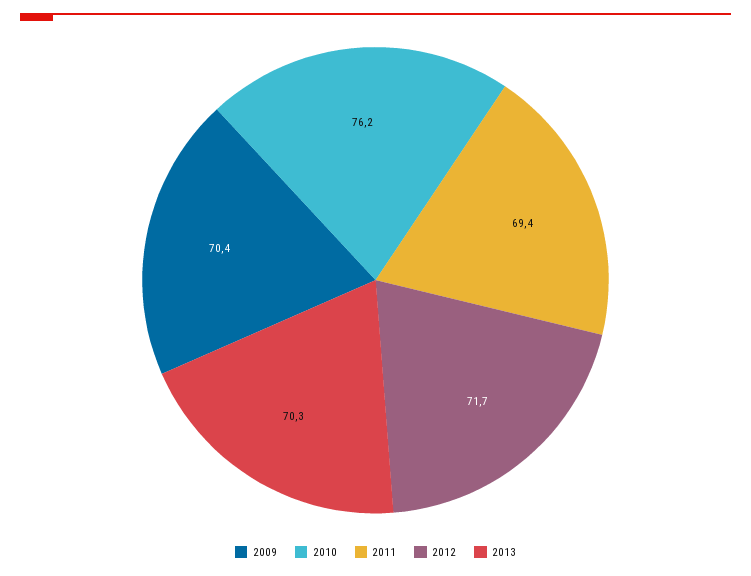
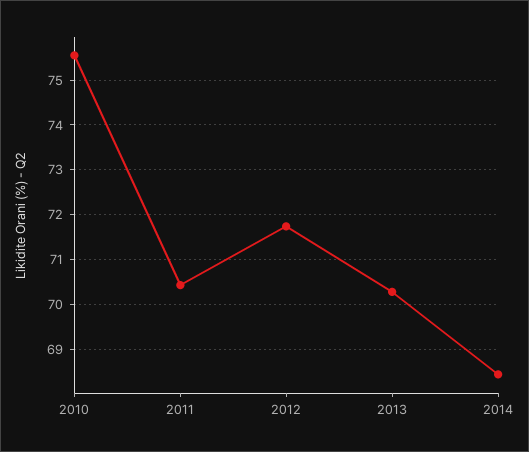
2009: 70.4 -> none
2010: 76.2 -> 75.6
2011: 69.4 -> 70.4
2014: none -> 68.4

